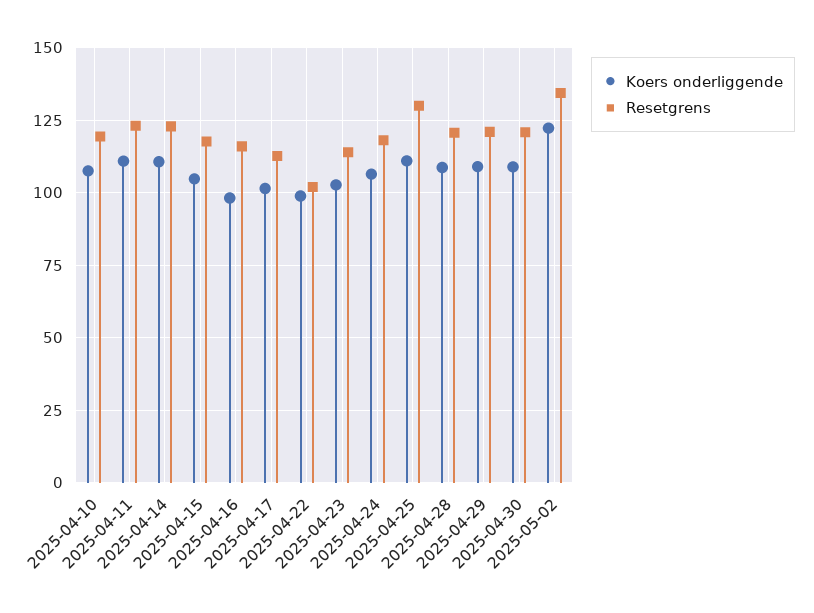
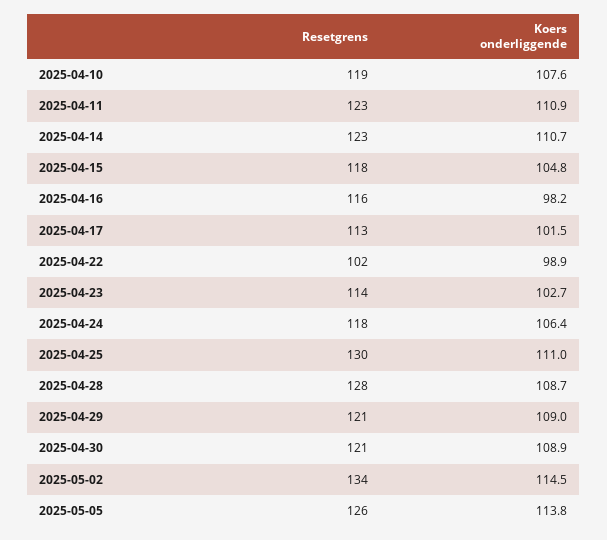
Resetgrens, 2025-04-28: 120 -> 128
Koers onderliggende, 2025-05-02: 122.5 -> 114.5
Resetgrens, 2025-05-05: none -> 126
Koers onderliggende, 2025-05-05: none -> 113.8

